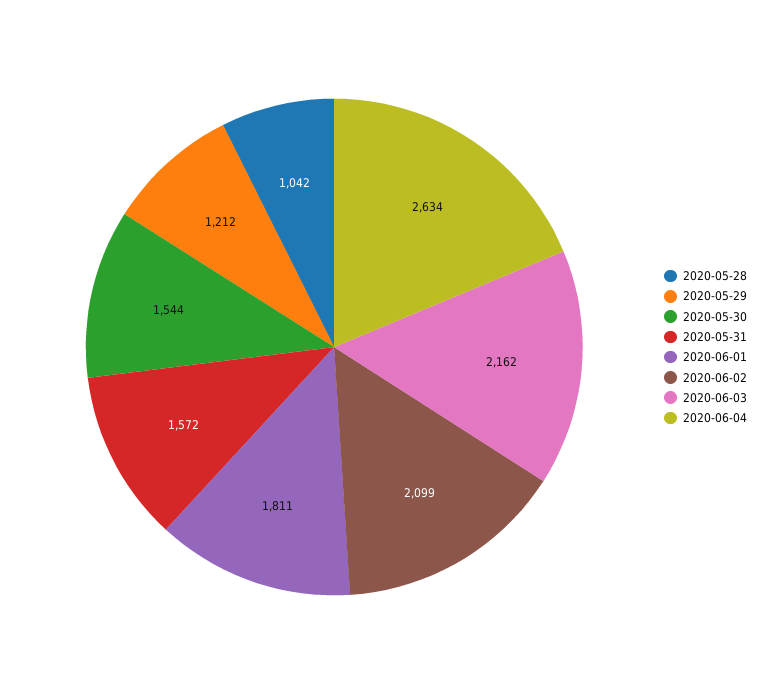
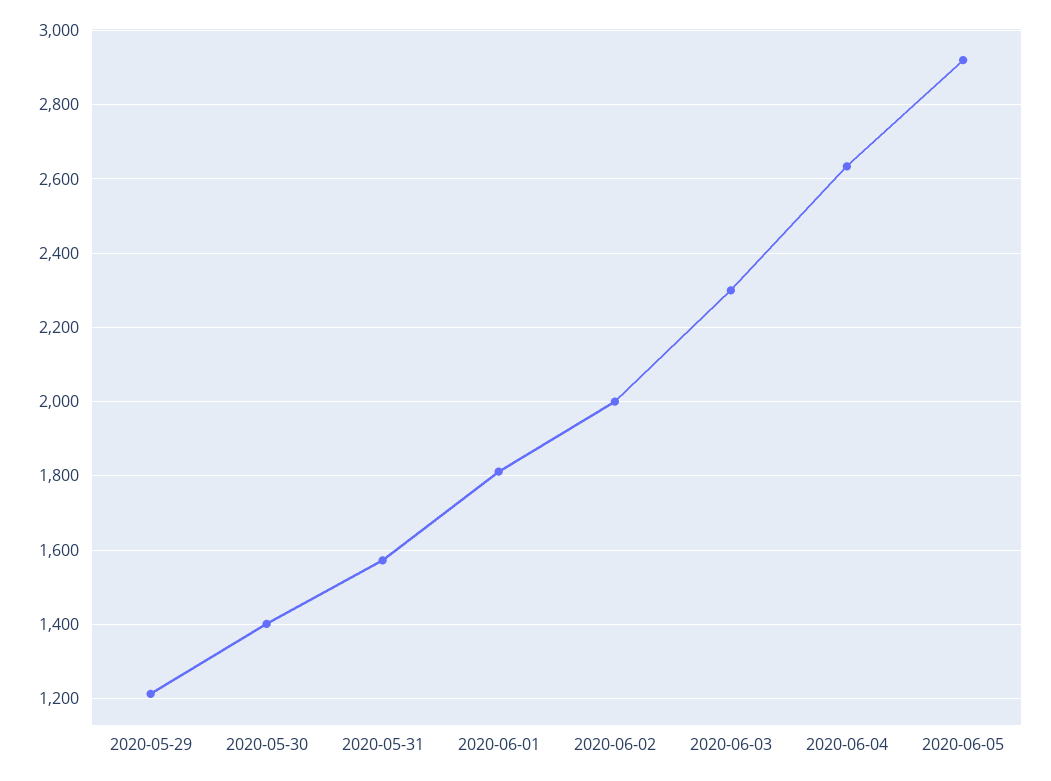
2020-05-28: 1042 -> none
2020-05-30: 1544 -> 1400
2020-06-02: 2099 -> 2000
2020-06-03: 2162 -> 2300
2020-06-05: none -> 2920

